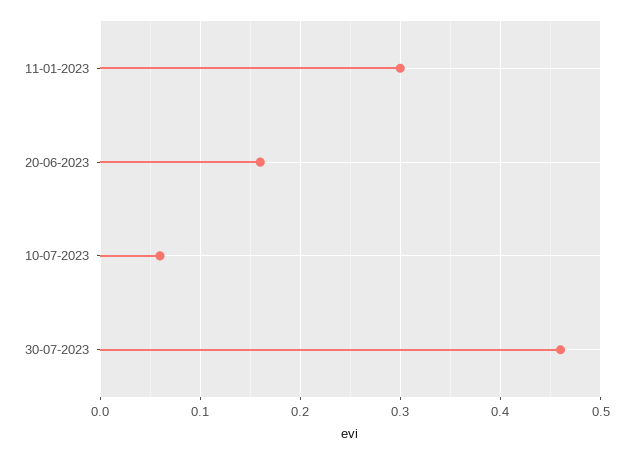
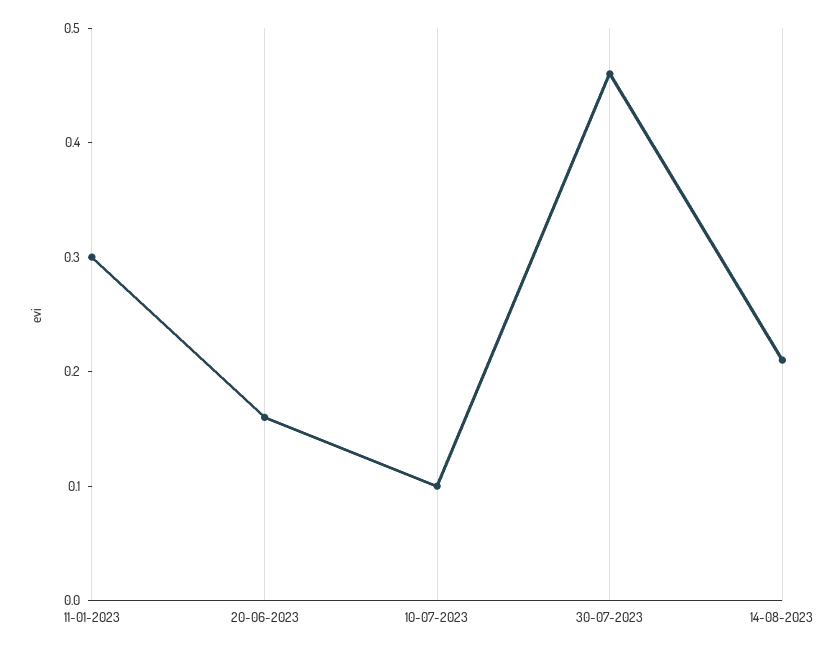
10-07-2023: 0.06 -> 0.1
14-08-2023: none -> 0.21

